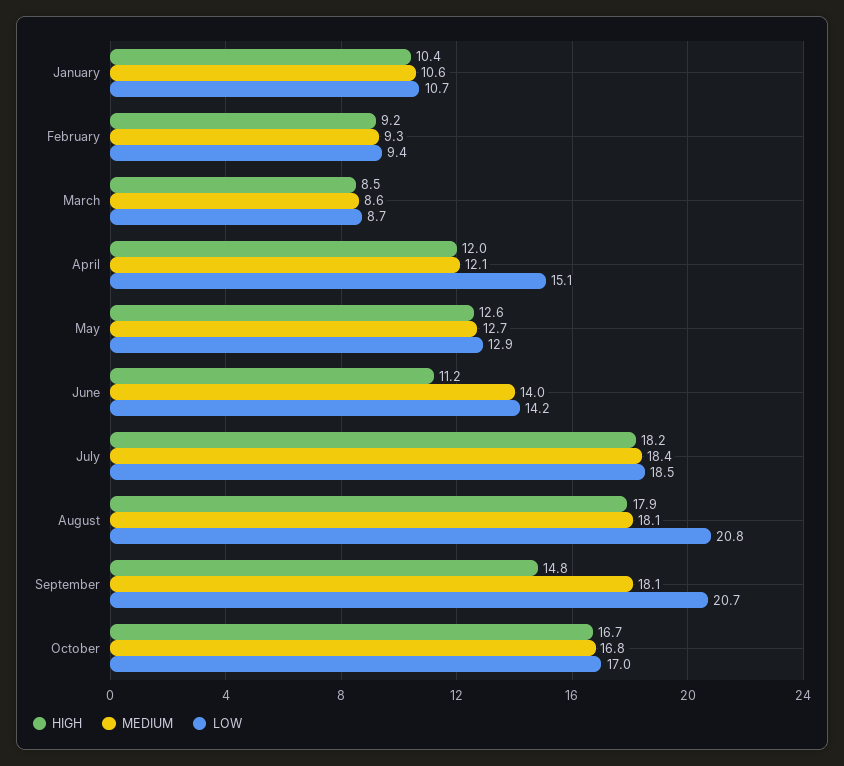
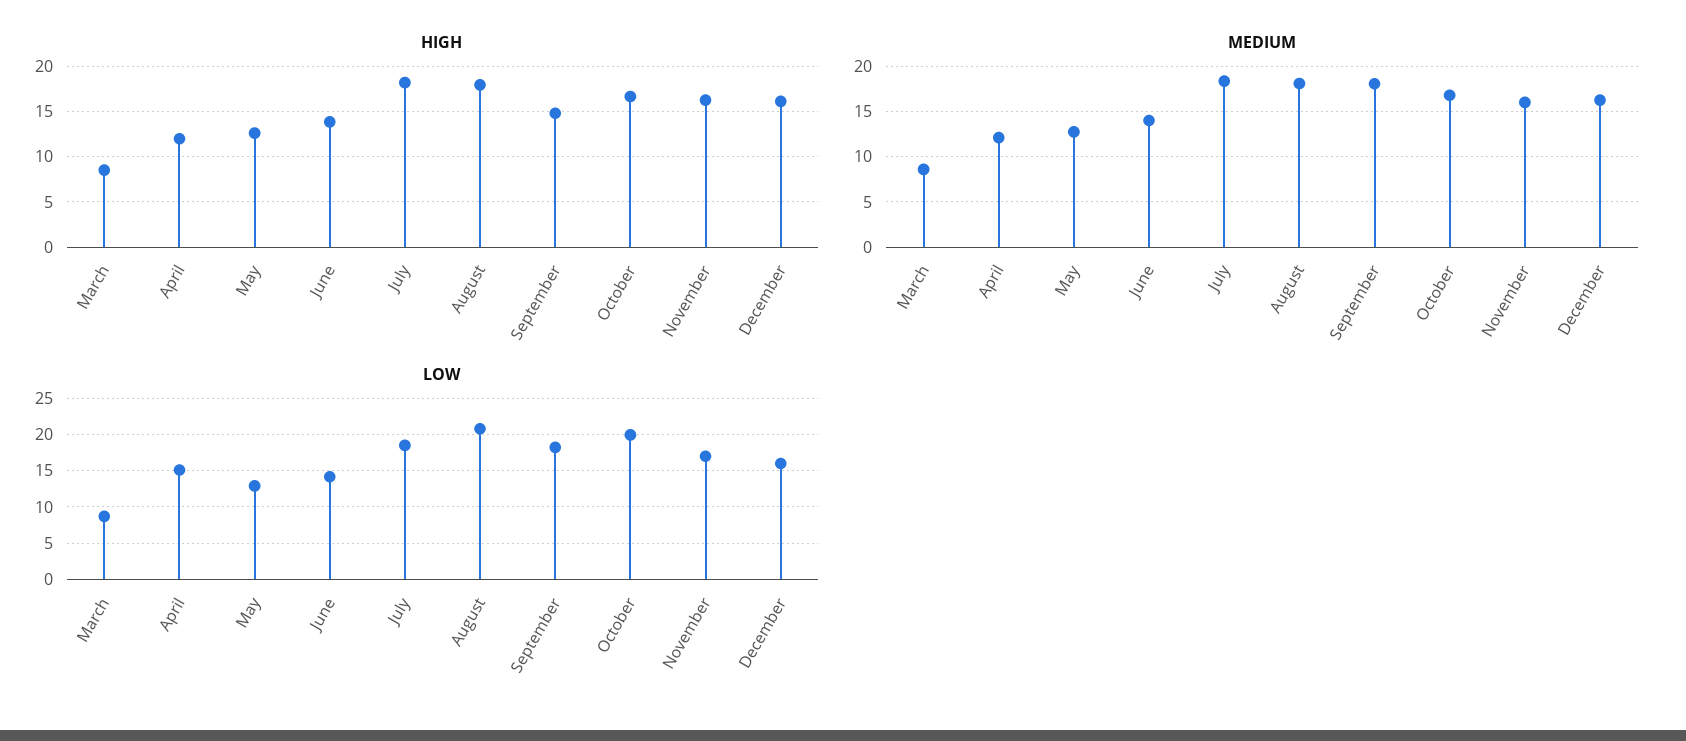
HIGH, January: 10.4 -> none
MEDIUM, January: 10.6 -> none
LOW, January: 10.7 -> none
HIGH, February: 9.2 -> none
MEDIUM, February: 9.3 -> none
LOW, February: 9.4 -> none
HIGH, June: 11.2 -> 14
LOW, September: 20.7 -> 18
LOW, October: 17 -> 20
HIGH, November: none -> 16
HIGH, December: none -> 16
MEDIUM, November: none -> 16
MEDIUM, December: none -> 16
LOW, November: none -> 17
LOW, December: none -> 16

